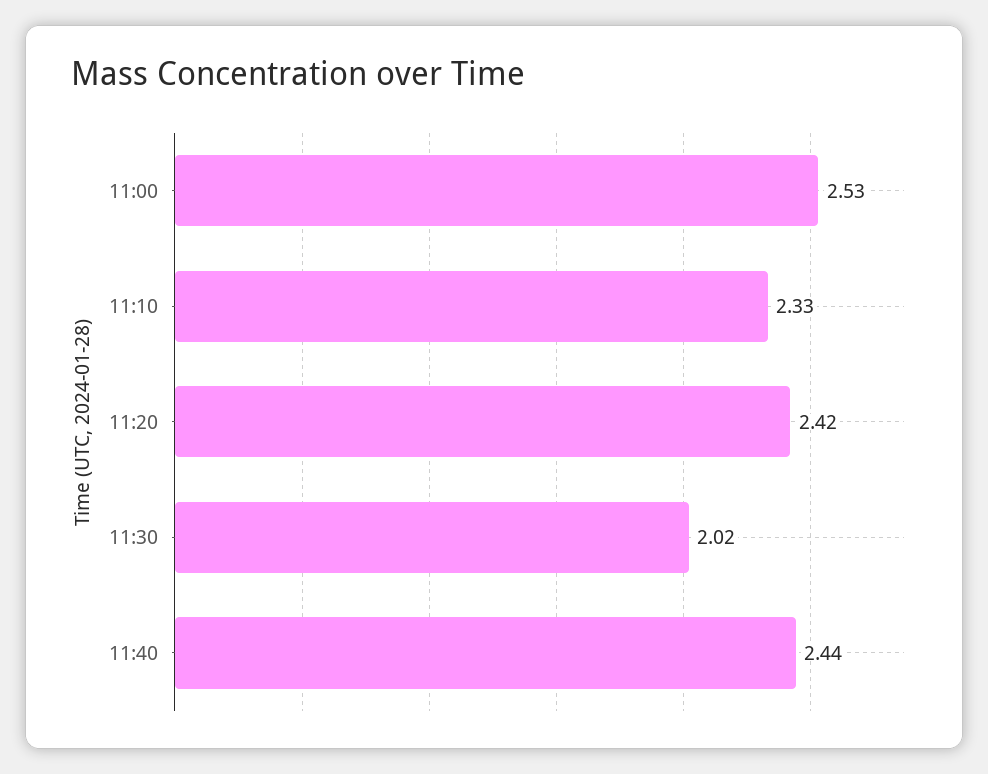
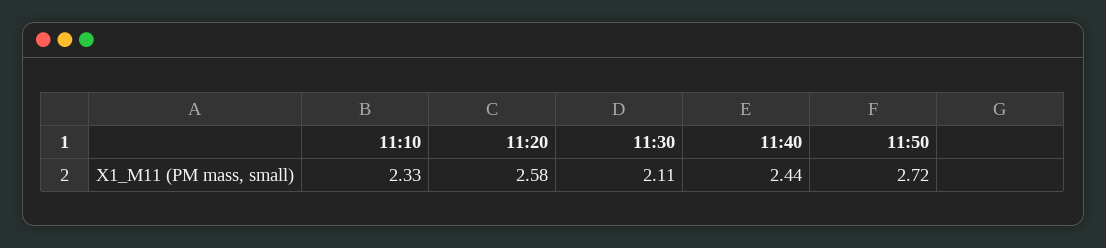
11:00: 2.53 -> none
11:20: 2.42 -> 2.58
11:30: 2.02 -> 2.11
11:50: none -> 2.72

